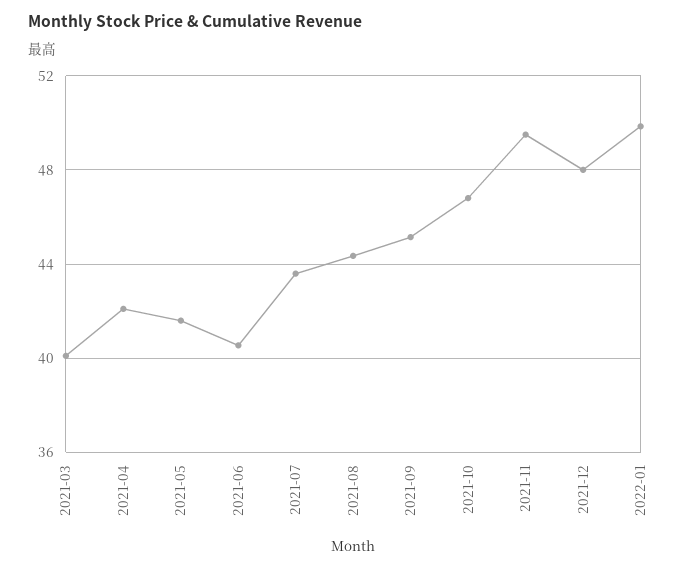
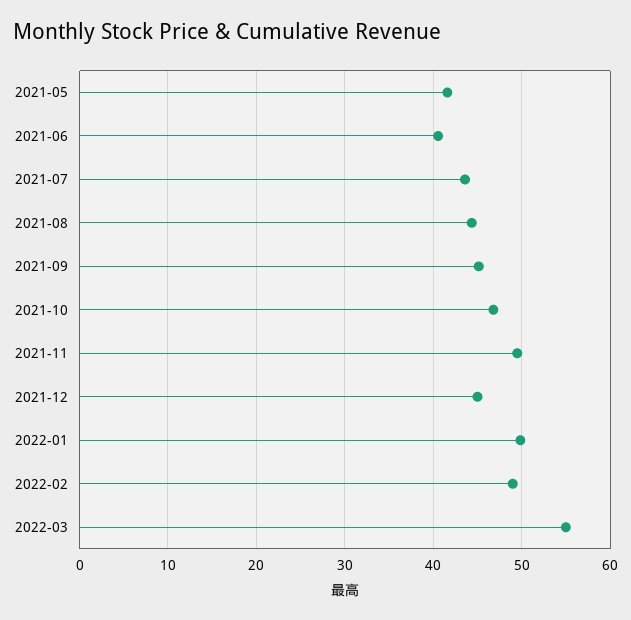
2021-03: 40 -> none
2021-04: 42 -> none
2021-12: 48 -> 45
2022-02: none -> 49
2022-03: none -> 55

